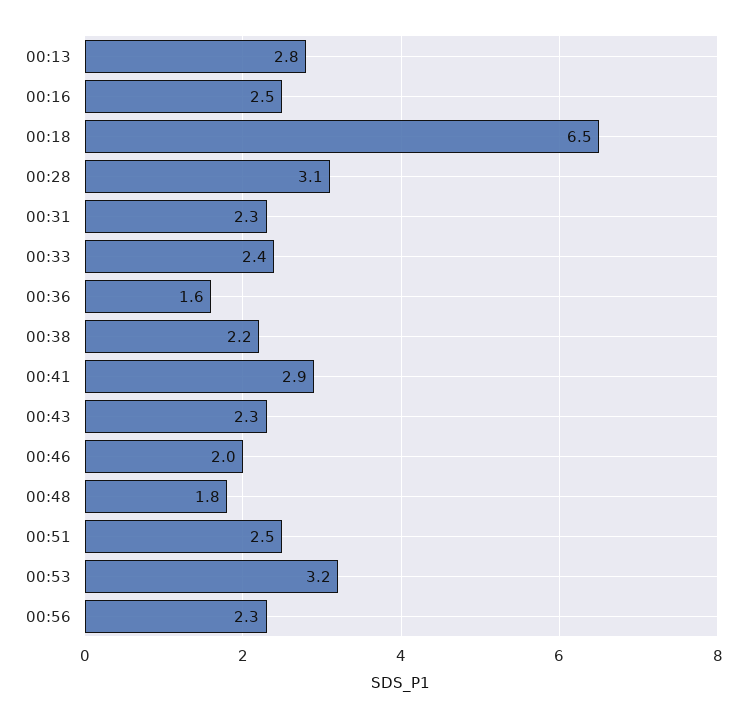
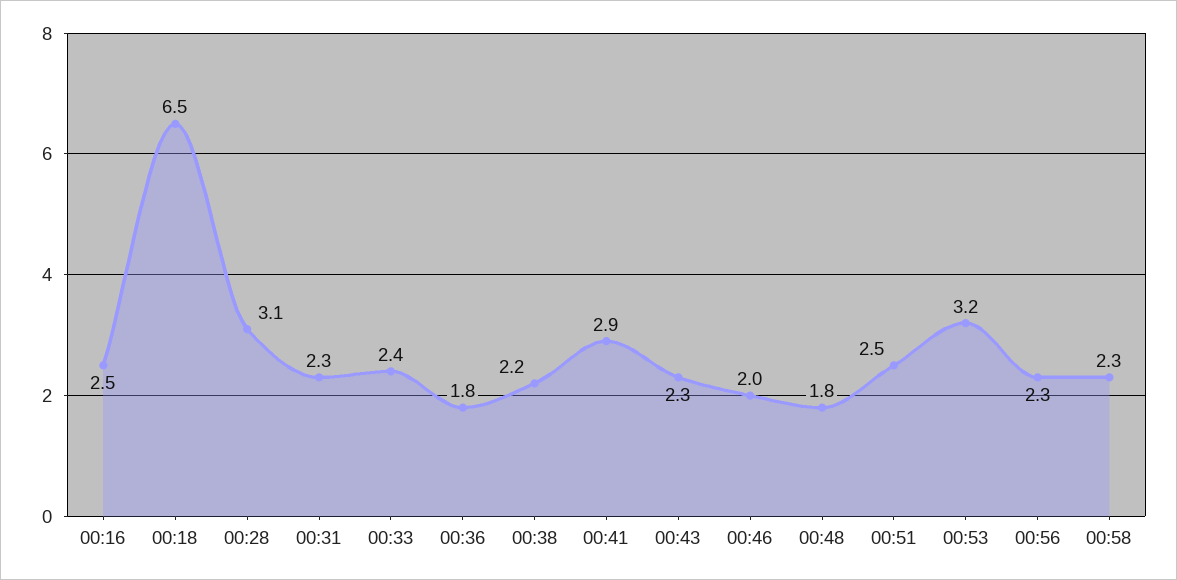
00:13: 2.8 -> none
00:36: 1.6 -> 1.8
00:58: none -> 2.3

